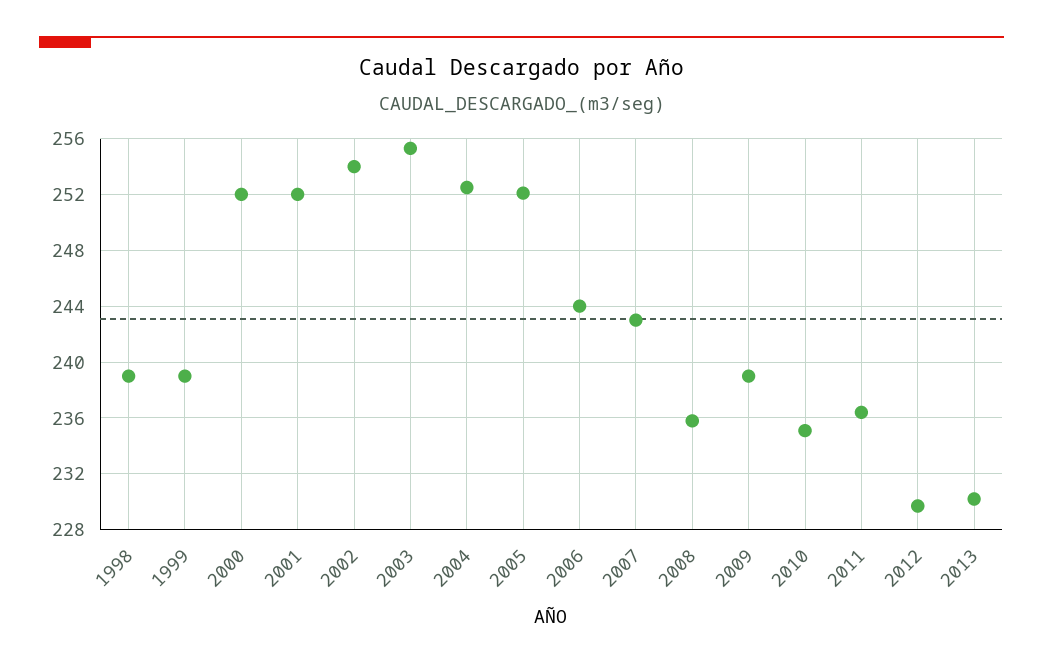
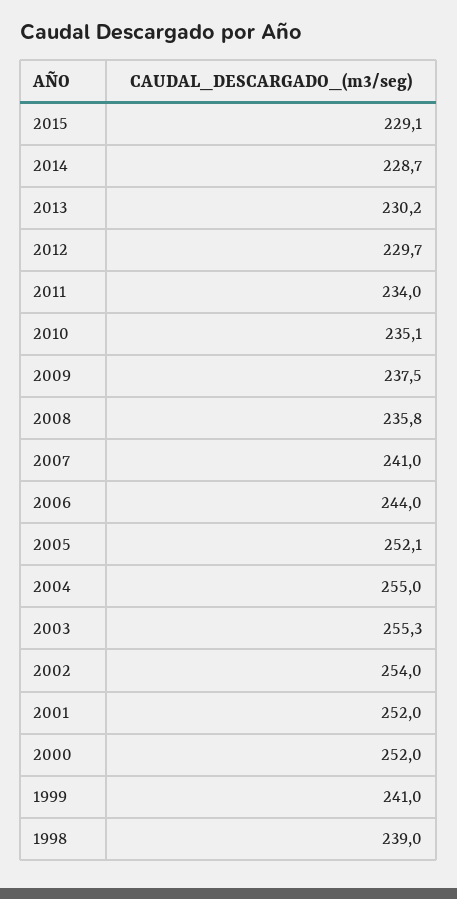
1999: 239 -> 241
2004: 252.5 -> 255
2007: 243 -> 241
2009: 239 -> 237.5
2011: 236.5 -> 234
2015: none -> 229.1
2014: none -> 228.7

